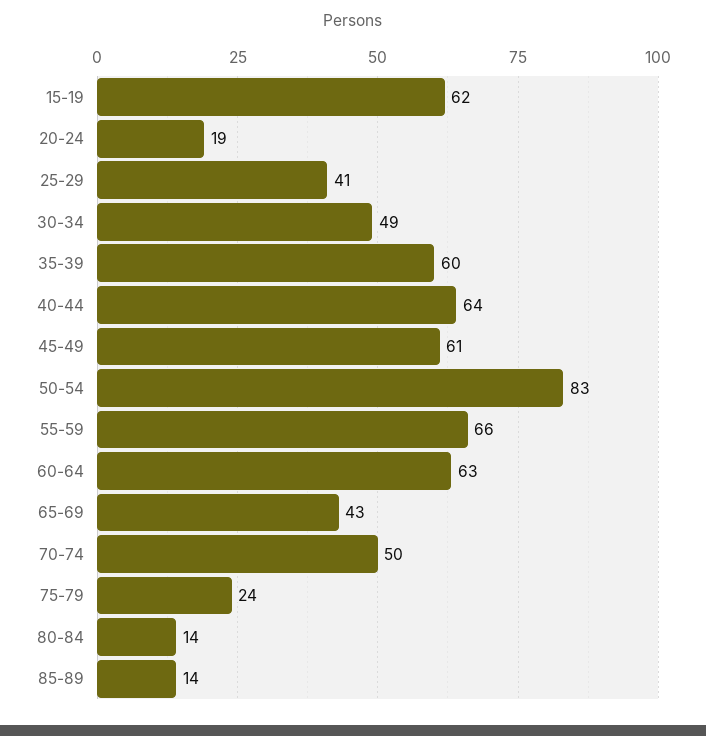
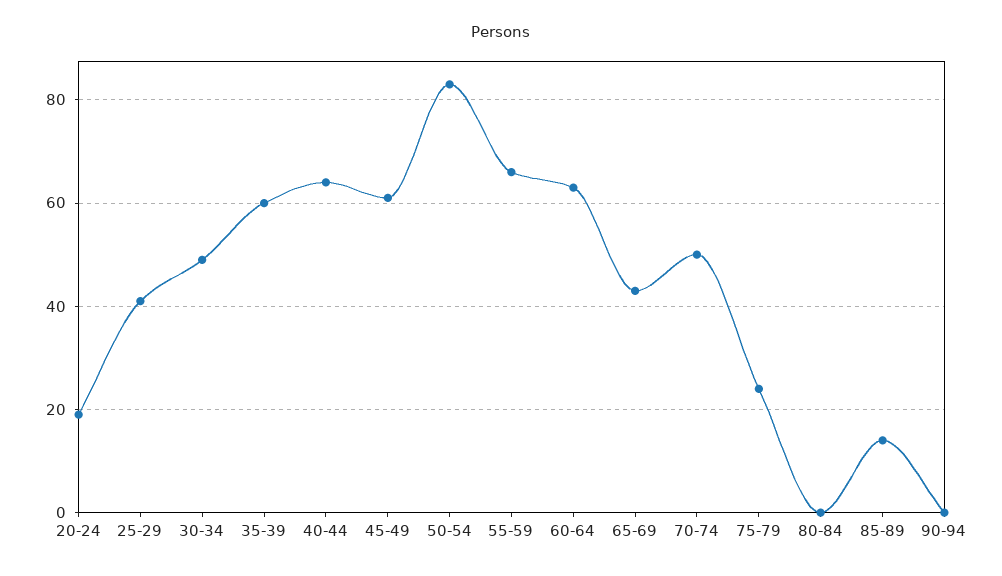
15-19: 62 -> none
80-84: 14 -> 0
90-94: none -> 0

